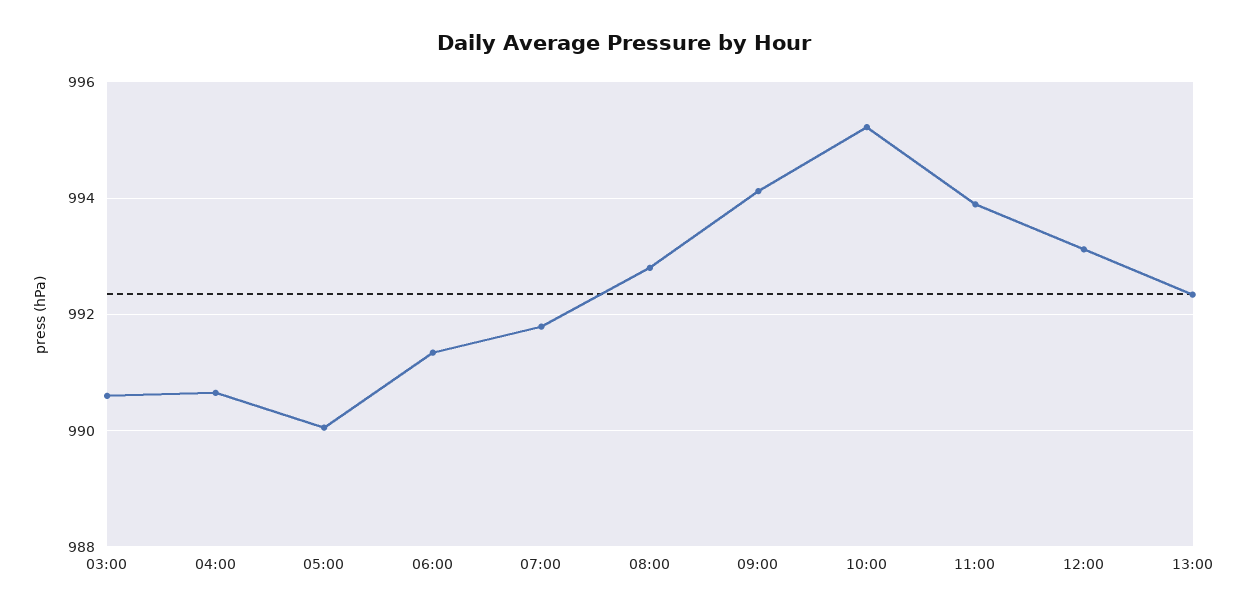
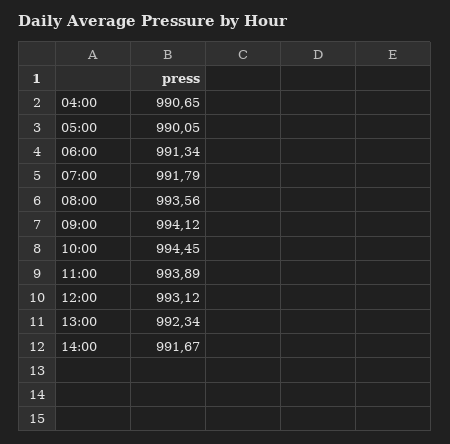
03:00: 990.6 -> none
08:00: 992.8 -> 993.56
10:00: 995.2 -> 994.45
14:00: none -> 991.67

